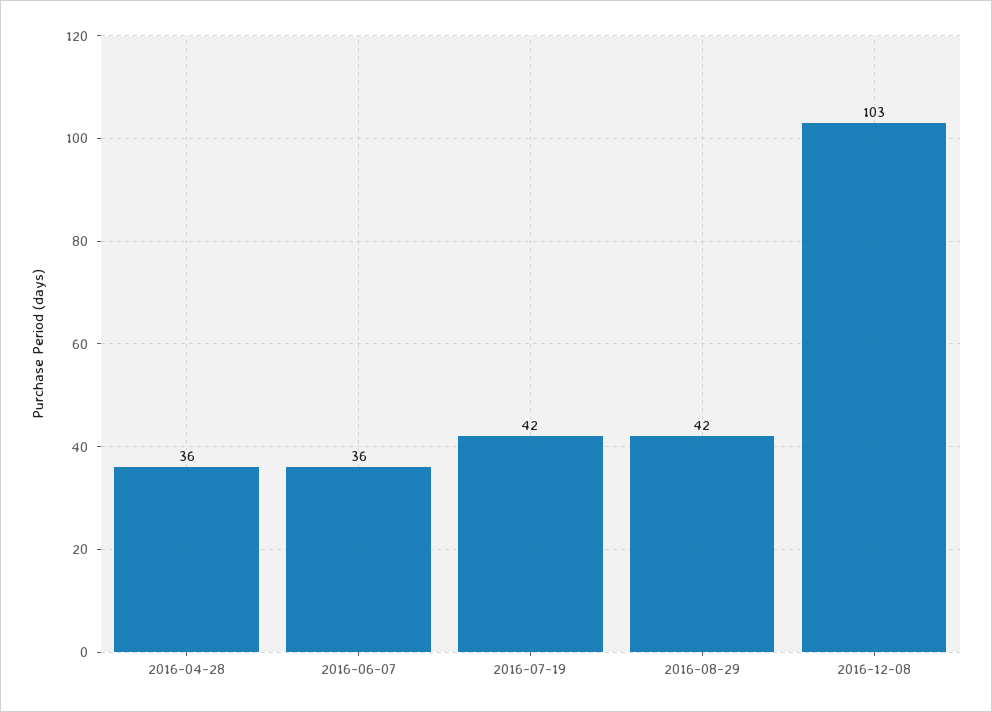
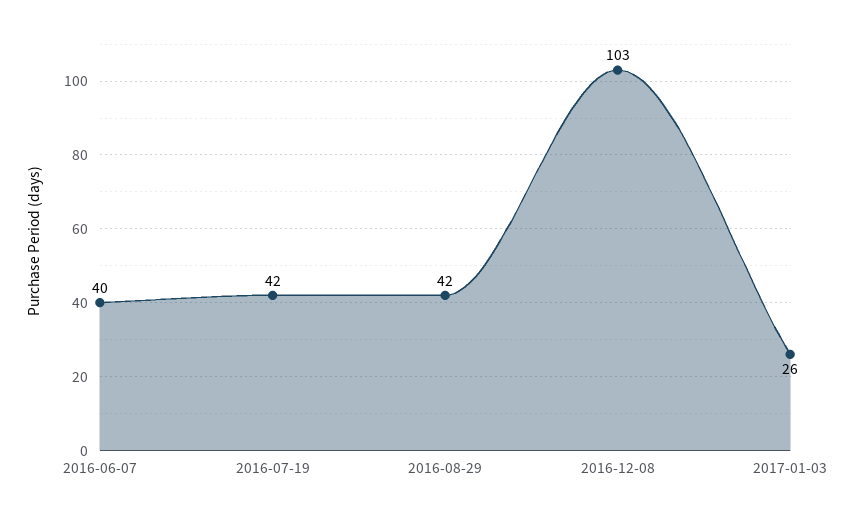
2016-04-28: 36 -> none
2016-06-07: 36 -> 40
2017-01-03: none -> 26

